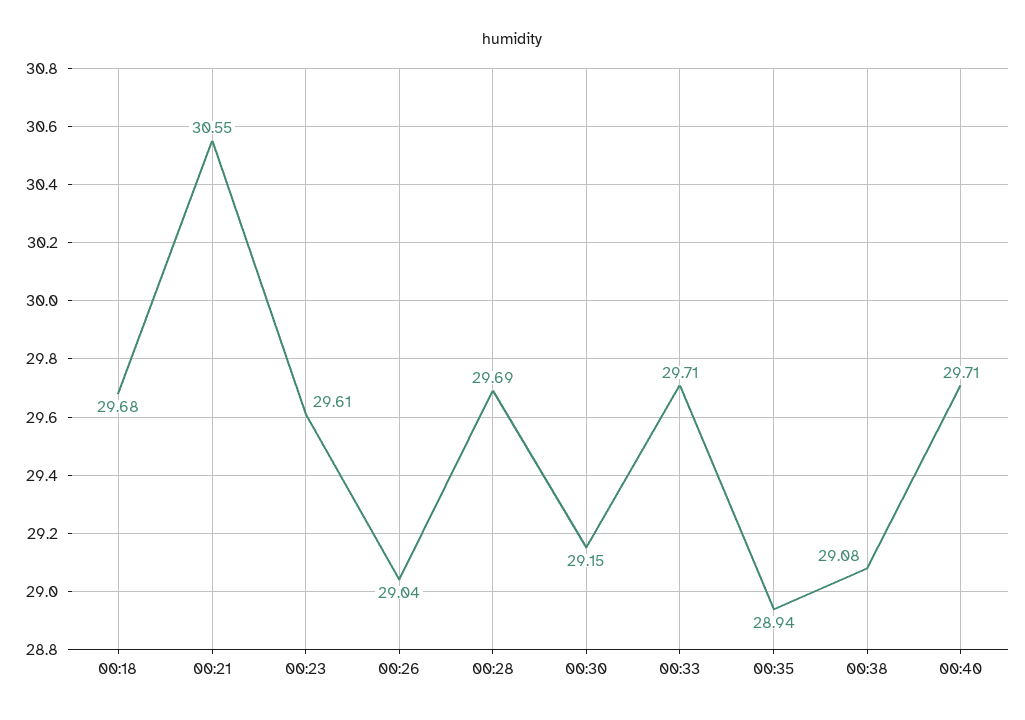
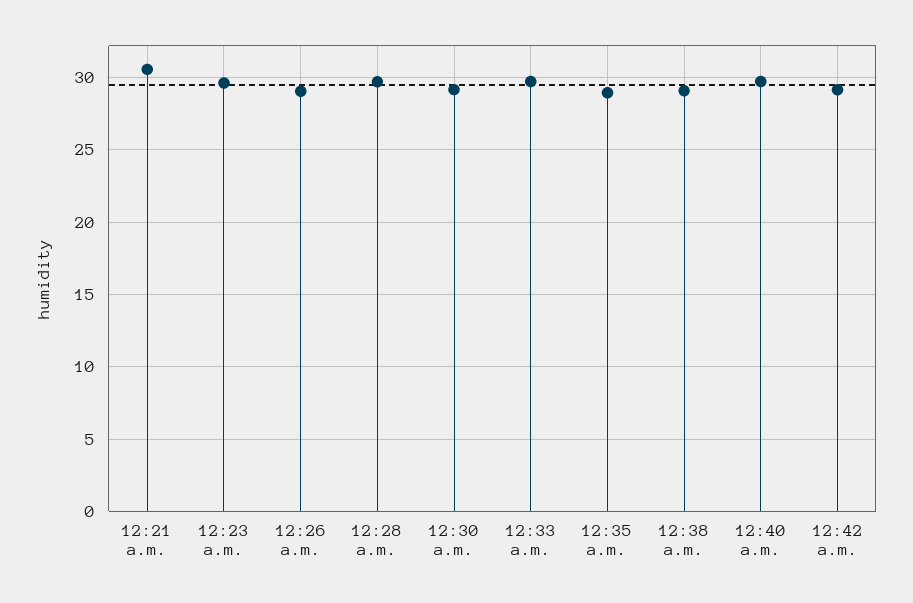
00:18: 29.68 -> none
12:42 a.m.: none -> 29

